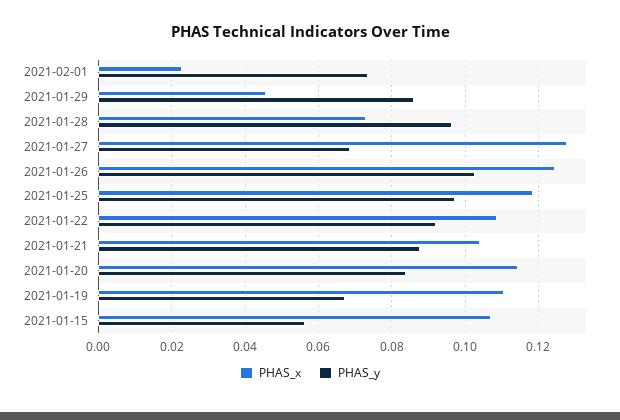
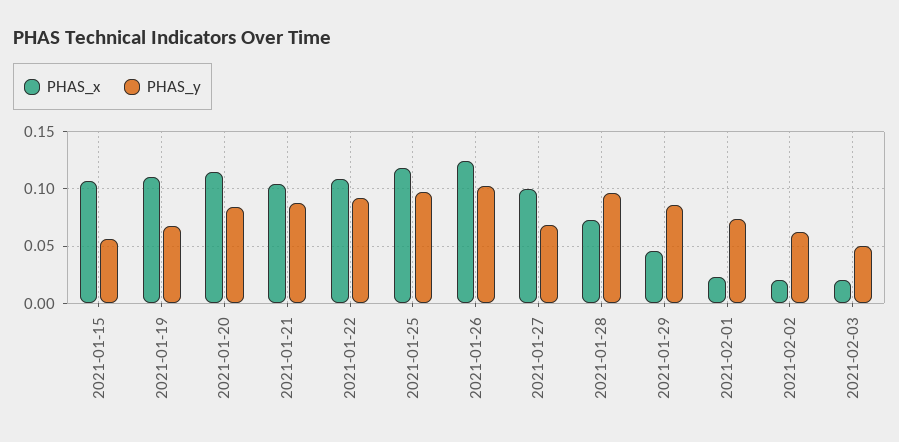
PHAS_x, 2021-01-27: 0.128 -> 0.1
PHAS_x, 2021-02-02: none -> 0.02
PHAS_y, 2021-02-02: none -> 0.06
PHAS_x, 2021-02-03: none -> 0.02
PHAS_y, 2021-02-03: none -> 0.05

